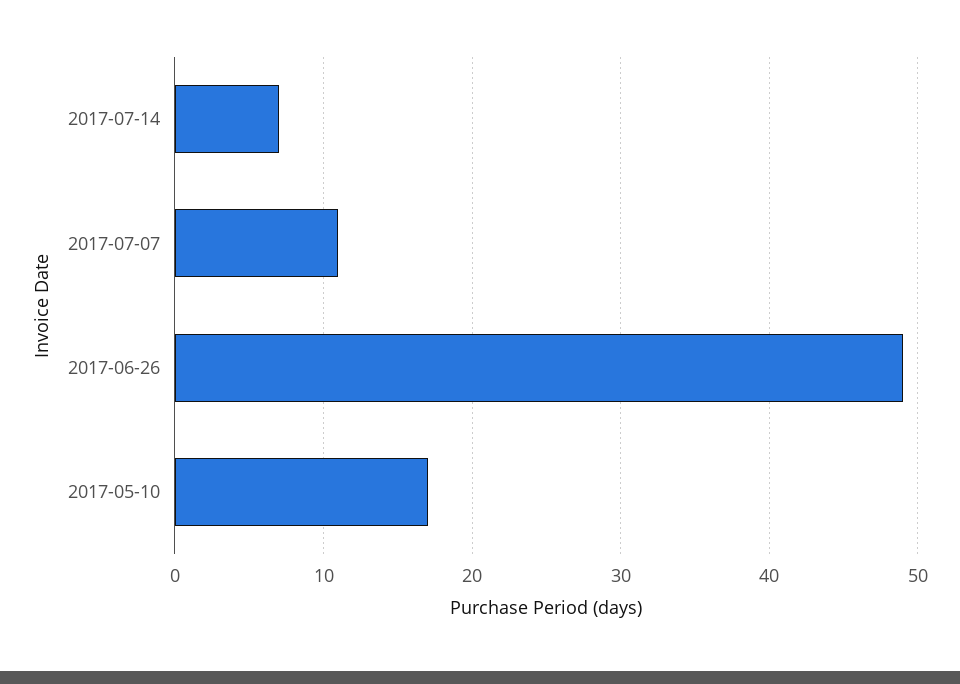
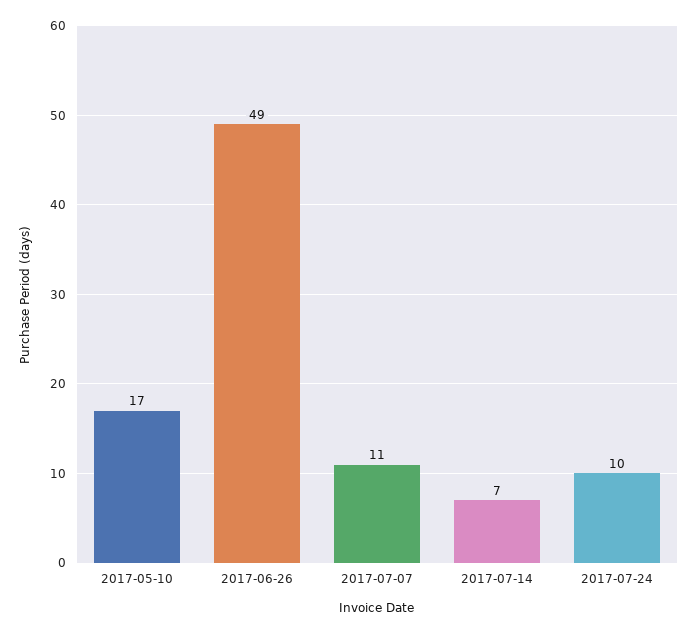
2017-07-24: none -> 10

